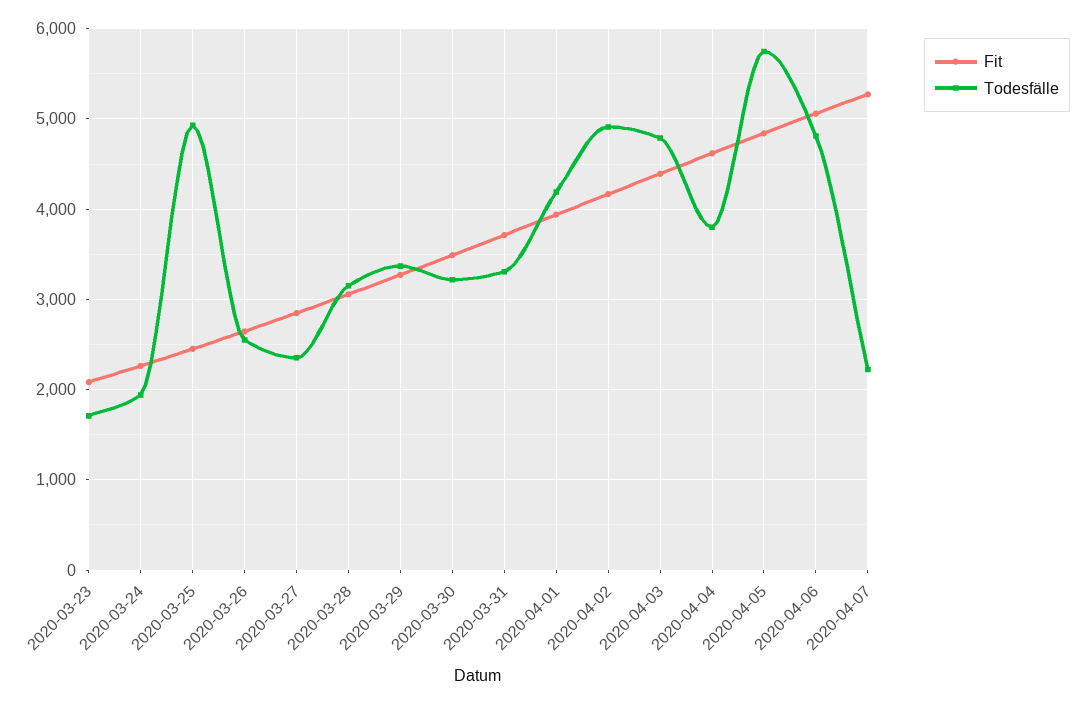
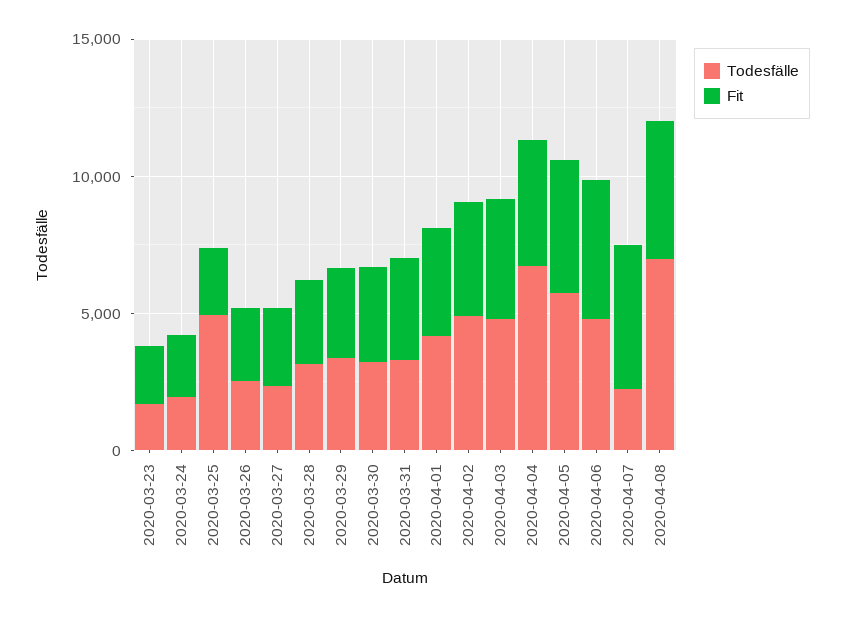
Todesfälle, 2020-04-04: 3800 -> 7000
Todesfälle, 2020-04-08: none -> 7000
Fit, 2020-04-08: none -> 5000

